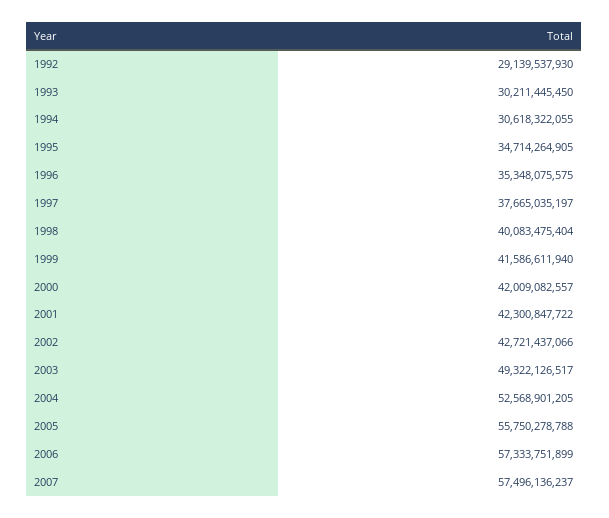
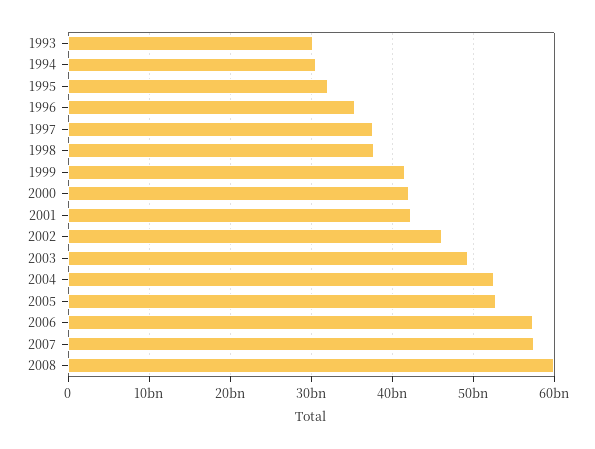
1992: 29139537930 -> none
1995: 34714264905 -> 32000000000
1998: 40083475404 -> 38000000000
2002: 42721437066 -> 46000000000
2005: 55750278788 -> 53000000000
2008: none -> 60000000000

